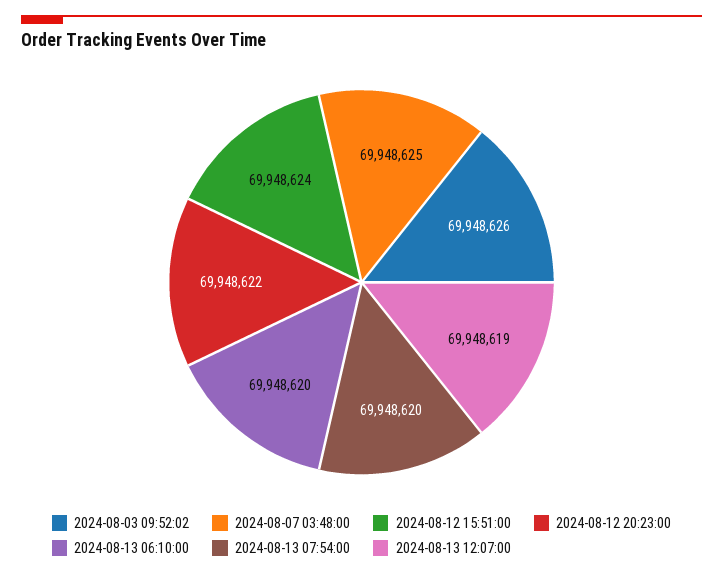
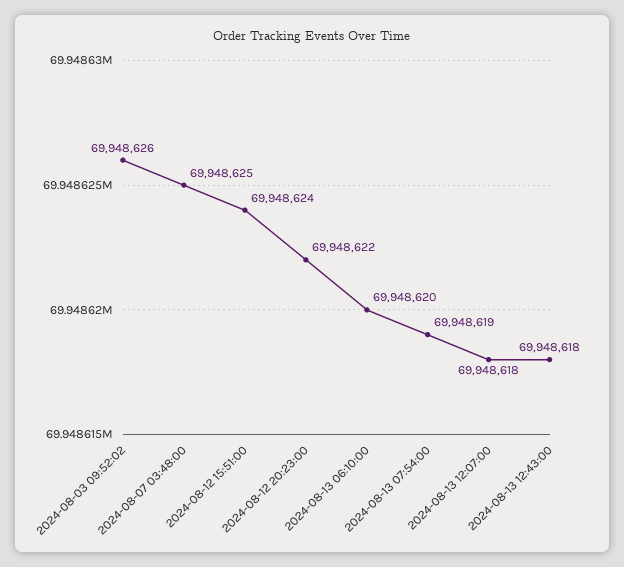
2024-08-13 07:54:00: 69948620 -> 69948619
2024-08-13 12:07:00: 69948619 -> 69948618
2024-08-13 12:43:00: none -> 69948618

